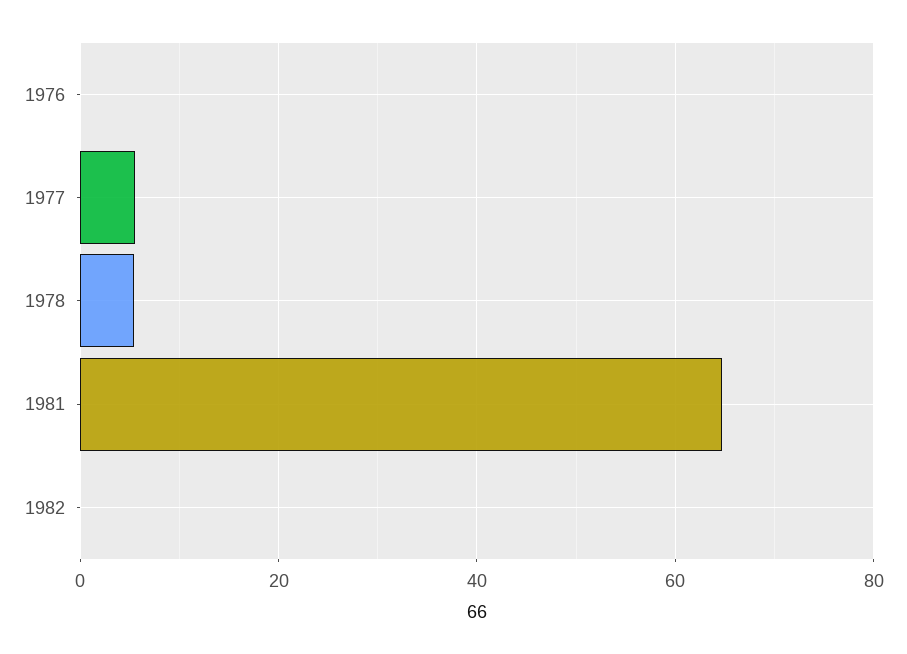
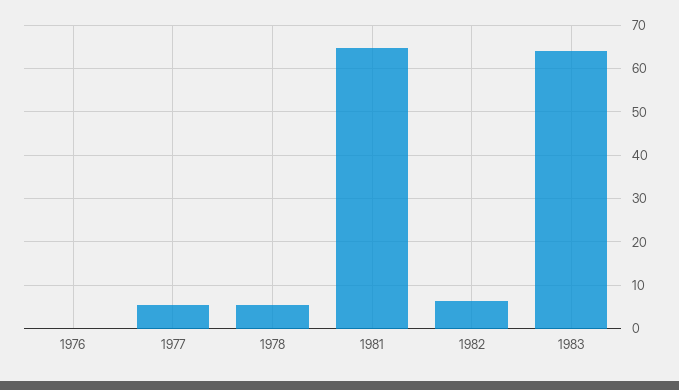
1982: 0 -> 6
1983: none -> 64

